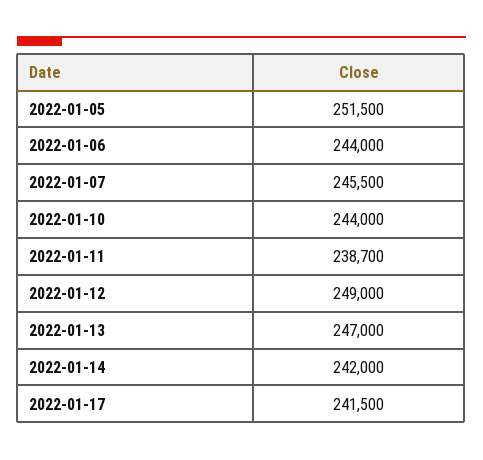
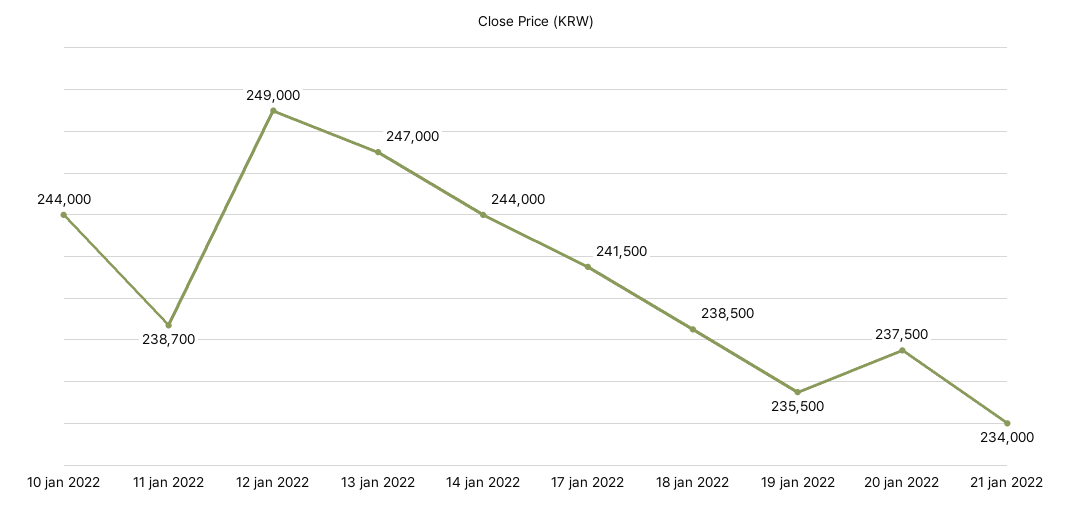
2022-01-05: 251500 -> none
2022-01-06: 244000 -> none
2022-01-07: 245500 -> none
2022-01-14: 242000 -> 244000
18 jan 2022: none -> 238500
19 jan 2022: none -> 235500
20 jan 2022: none -> 237500
21 jan 2022: none -> 234000

